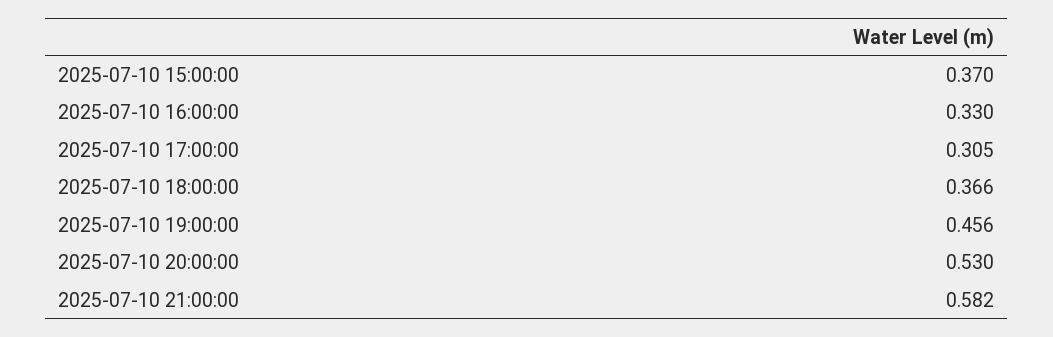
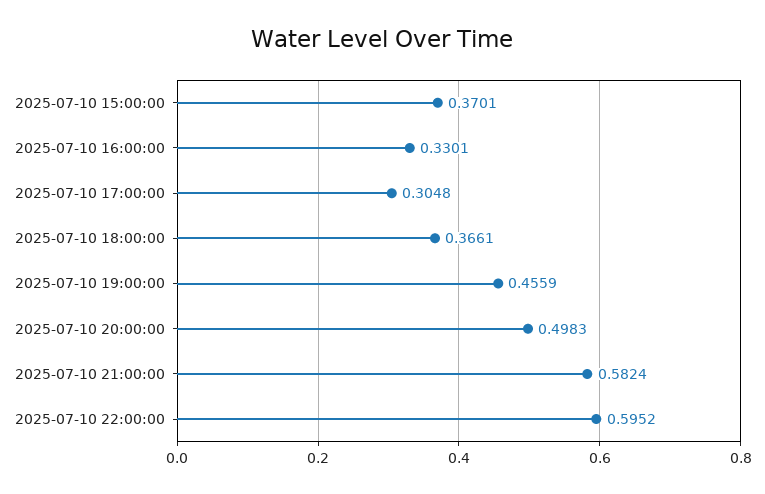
2025-07-10 20:00:00: 0.53 -> 0.4983
2025-07-10 22:00:00: none -> 0.5952

